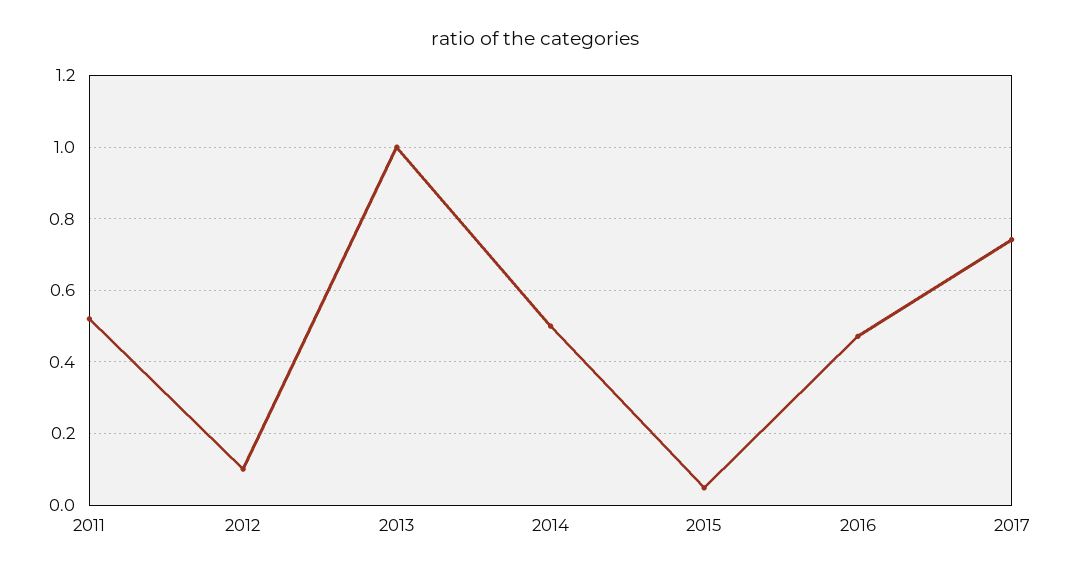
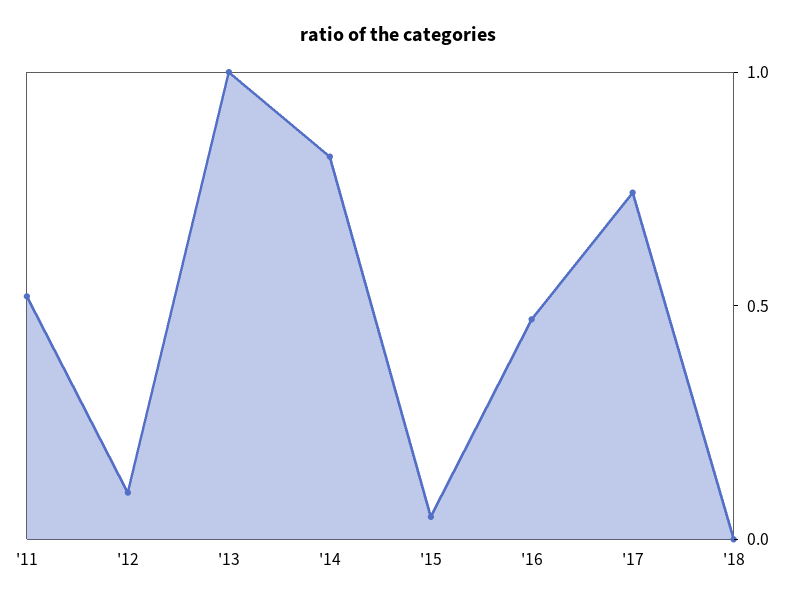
2014: 0.5 -> 0.8
'18: none -> 0

